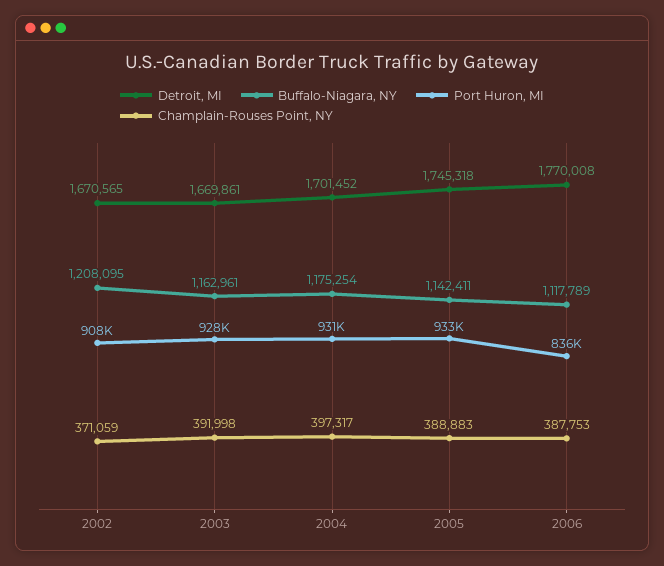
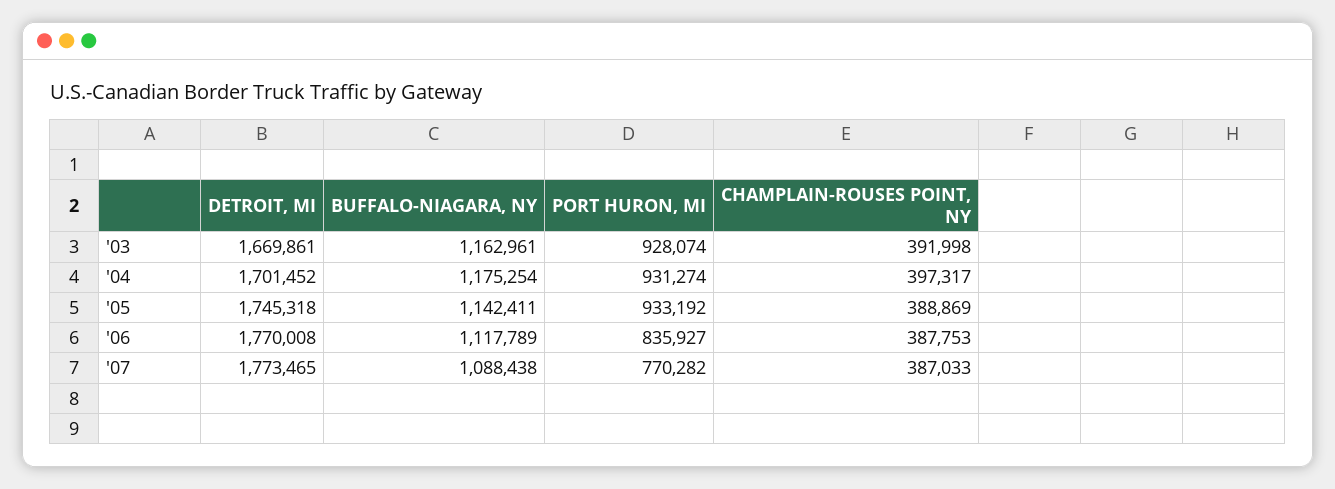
Detroit, MI, 2002: 1670565 -> none
Buffalo-Niagara, NY, 2002: 1208095 -> none
Port Huron, MI, 2002: 908000 -> none
Champlain-Rouses Point, NY, 2002: 371059 -> none
Champlain-Rouses Point, NY, 2005: 388883 -> 388869
Detroit, MI, '07: none -> 1773465
Buffalo-Niagara, NY, '07: none -> 1088438
Port Huron, MI, '07: none -> 770282
Champlain-Rouses Point, NY, '07: none -> 387033

